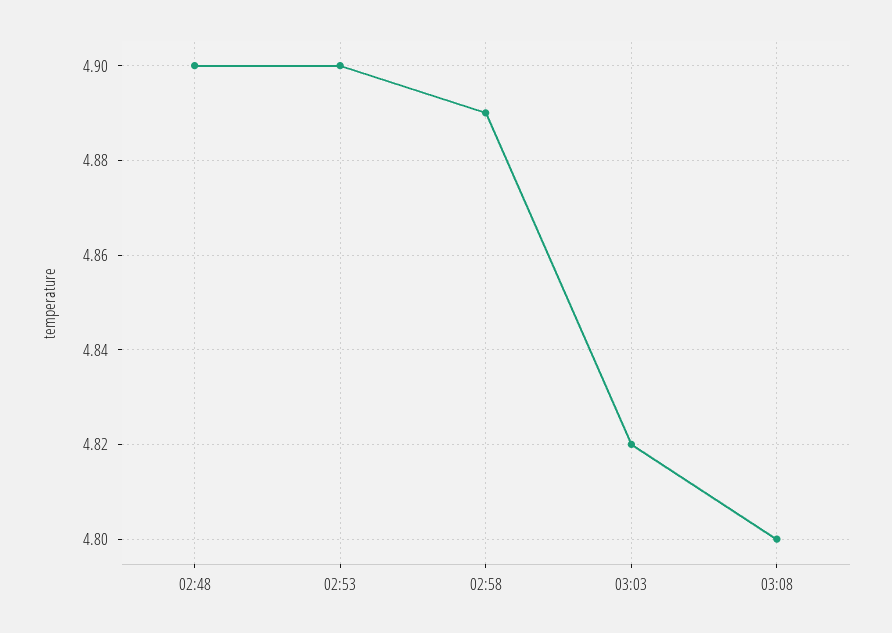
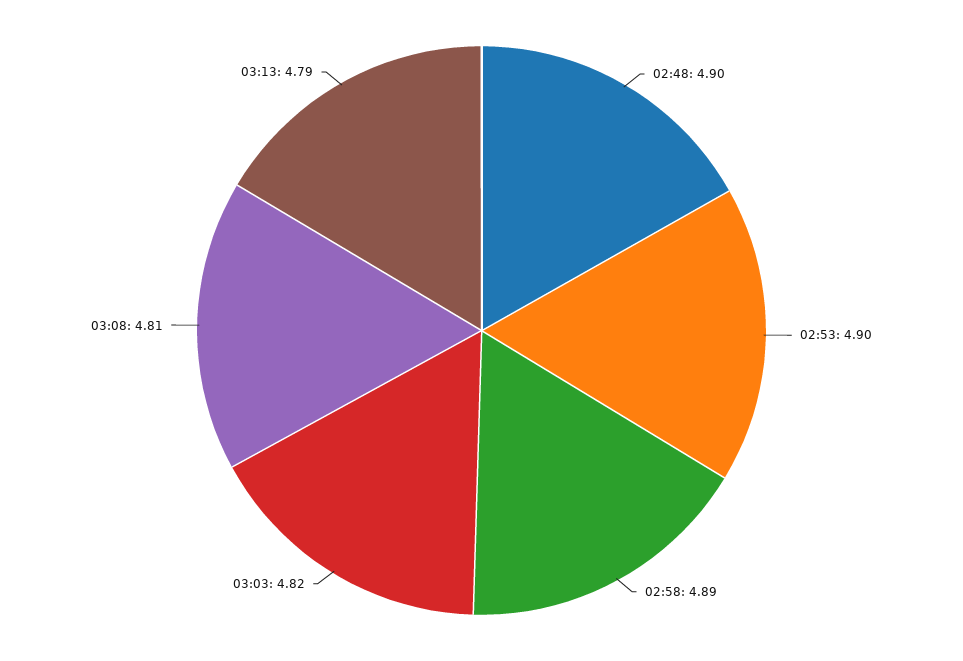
03:08: 4.8 -> 4.81
03:13: none -> 4.79

